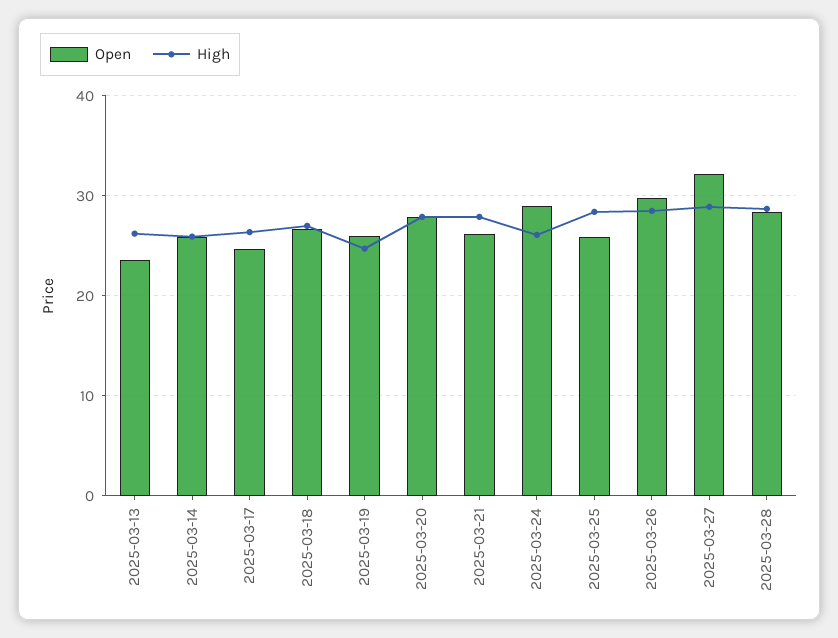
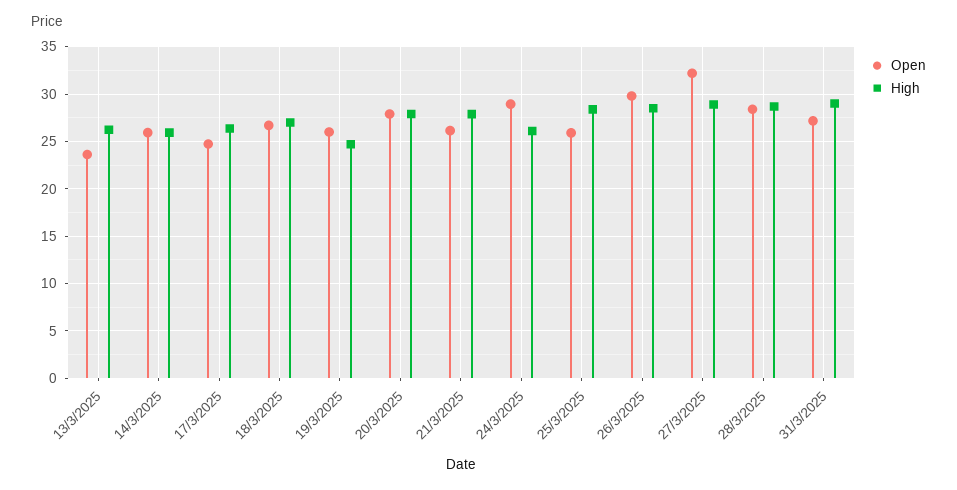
Open, 31/3/2025: none -> 27
High, 31/3/2025: none -> 29

